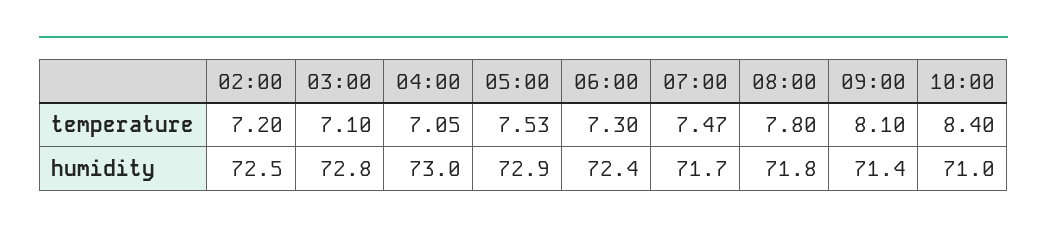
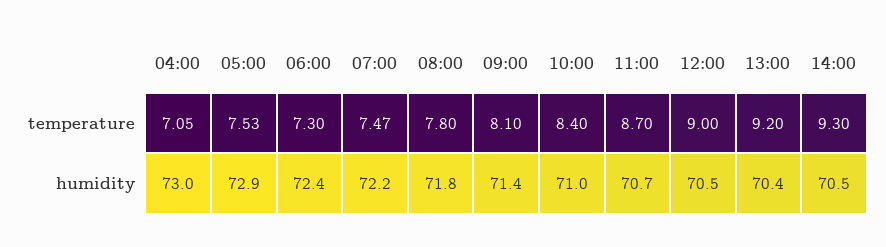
02:00, temperature: 7.2 -> none
03:00, temperature: 7.1 -> none
02:00, humidity: 72.5 -> none
03:00, humidity: 72.8 -> none
07:00, humidity: 71.7 -> 72.2
11:00, temperature: none -> 8.7
12:00, temperature: none -> 9
13:00, temperature: none -> 9.2
14:00, temperature: none -> 9.3
11:00, humidity: none -> 70.7
12:00, humidity: none -> 70.5
13:00, humidity: none -> 70.4
14:00, humidity: none -> 70.5

